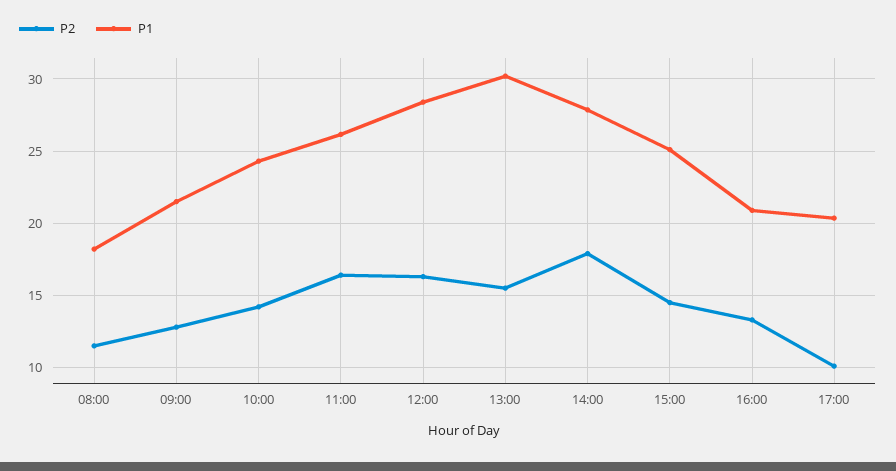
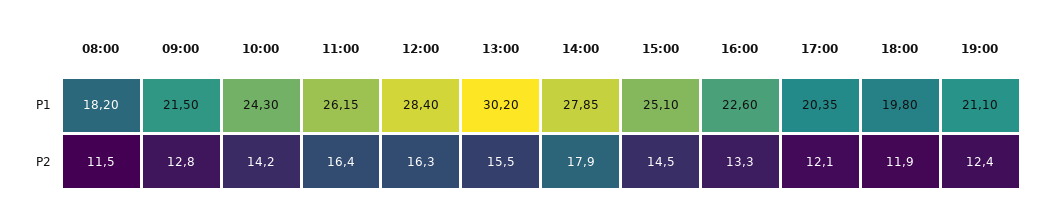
P1, 16:00: 21 -> 22.6
P2, 17:00: 10 -> 12.1
P1, 18:00: none -> 19.8
P1, 19:00: none -> 21.1
P2, 18:00: none -> 11.9
P2, 19:00: none -> 12.4

